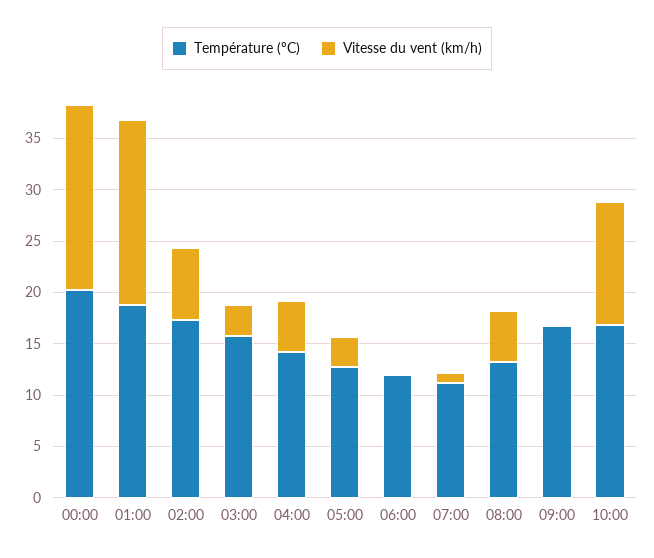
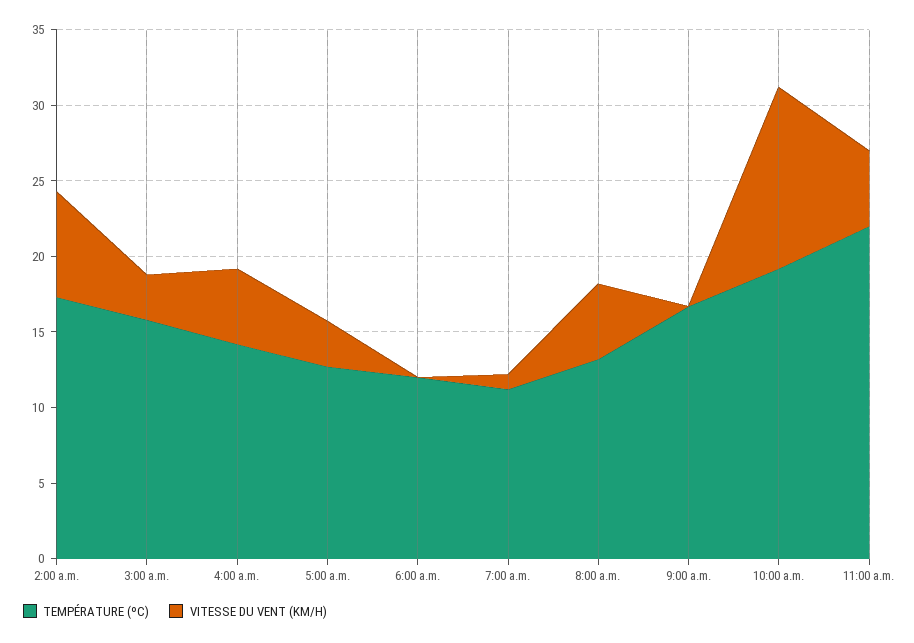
Température (ºC), 00:00: 20 -> none
Vitesse du vent (km/h), 00:00: 18 -> none
Température (ºC), 01:00: 19 -> none
Vitesse du vent (km/h), 01:00: 18 -> none
Température (ºC), 10:00: 17 -> 19
Température (ºC), 11:00 a.m.: none -> 22
Vitesse du vent (km/h), 11:00 a.m.: none -> 5

